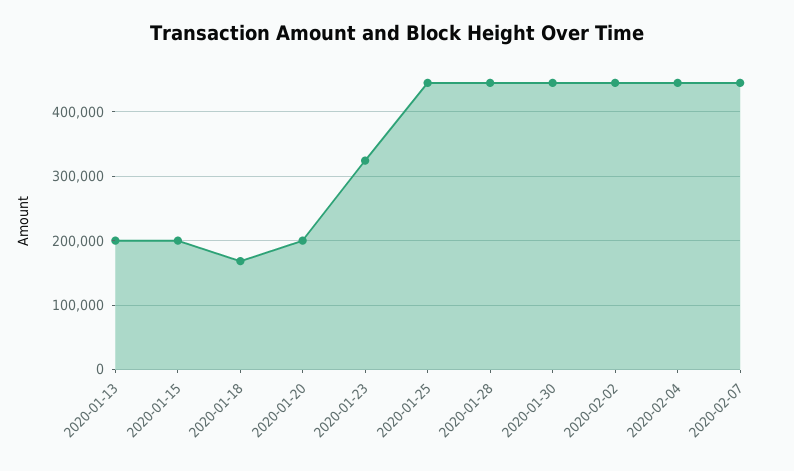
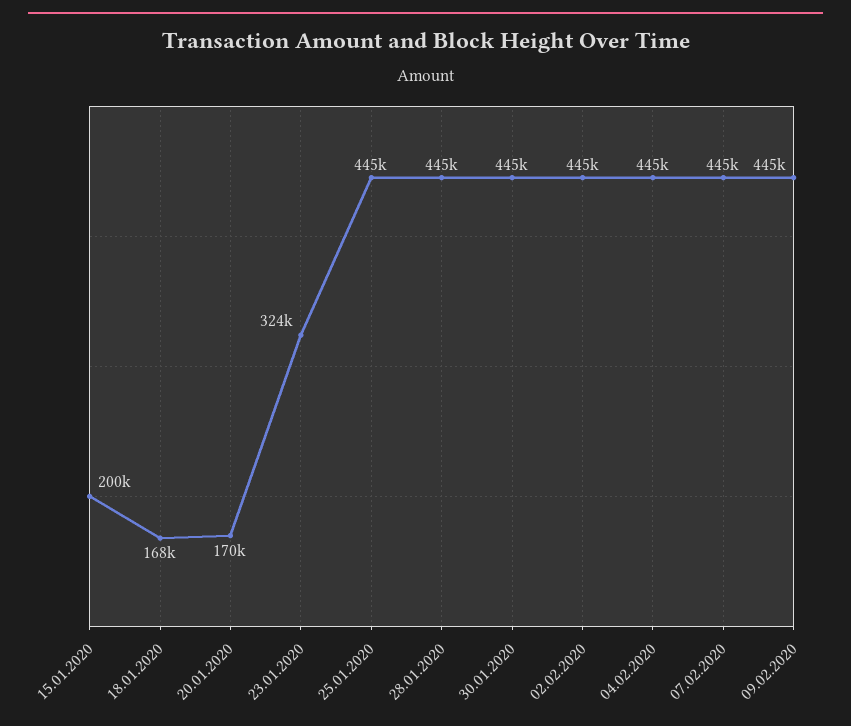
2020-01-13: 200000 -> none
2020-01-20: 200000 -> 170000
09.02.2020: none -> 445000

